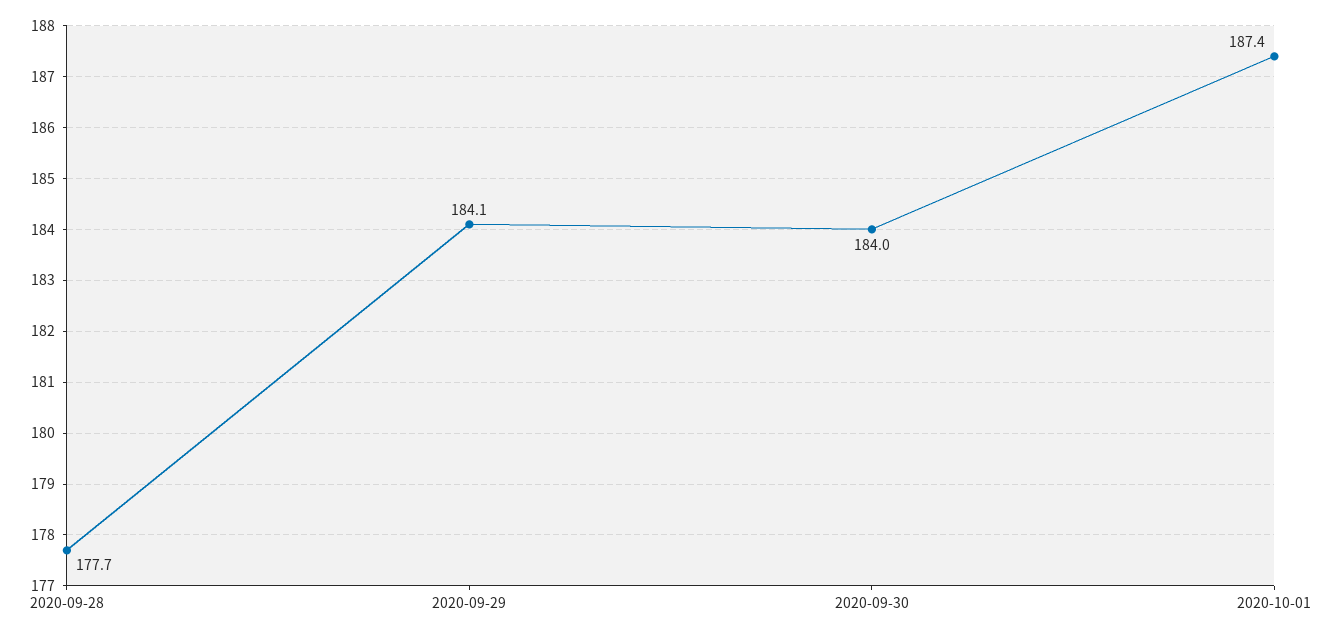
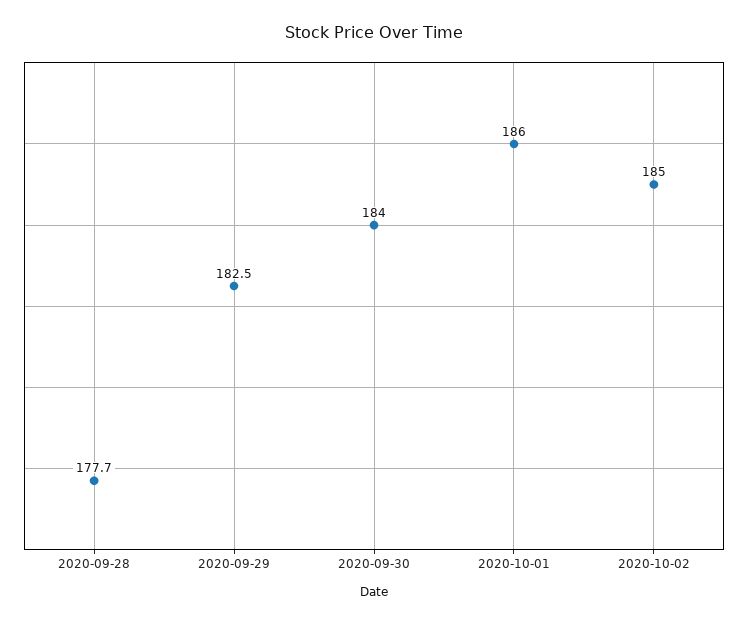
2020-09-29: 184.1 -> 182.5
2020-10-01: 187.4 -> 186
2020-10-02: none -> 185

